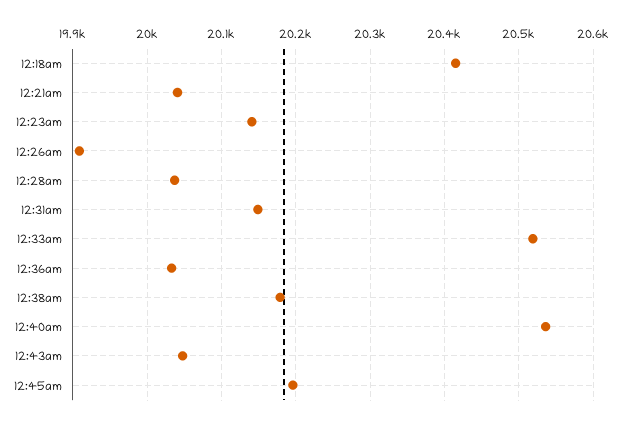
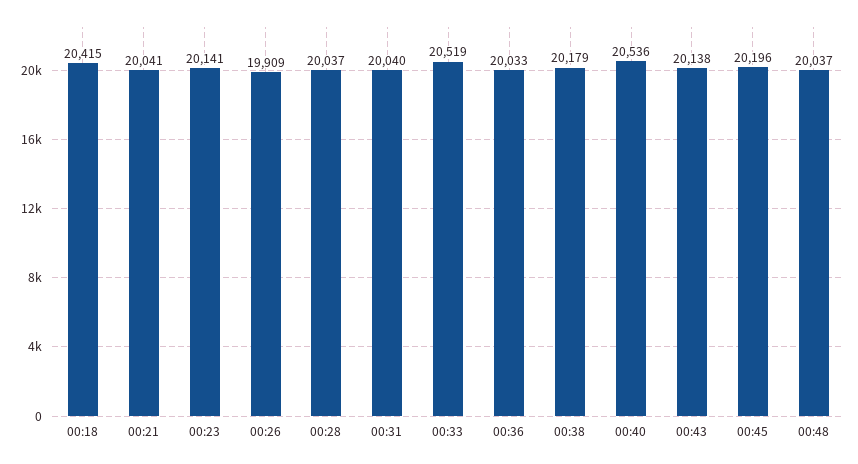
12:31am: 20150 -> 20040
12:43am: 20050 -> 20138
00:48: none -> 20037

